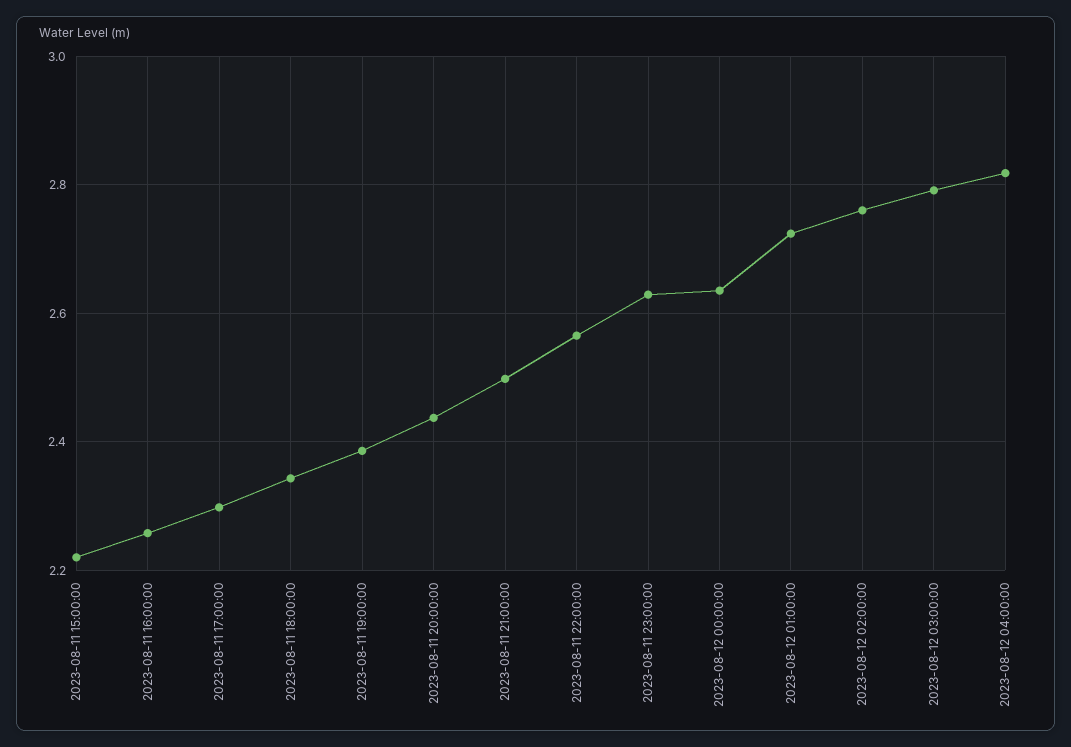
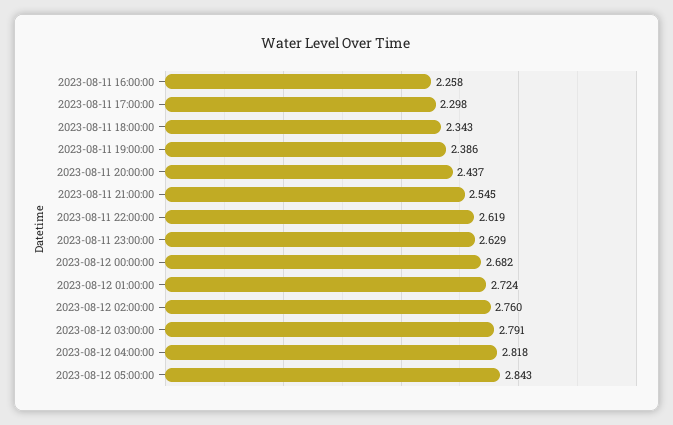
2023-08-11 15:00:00: 2.22 -> none
2023-08-11 21:00:00: 2.5 -> 2.545
2023-08-11 22:00:00: 2.56 -> 2.619
2023-08-12 00:00:00: 2.64 -> 2.682
2023-08-12 05:00:00: none -> 2.843

